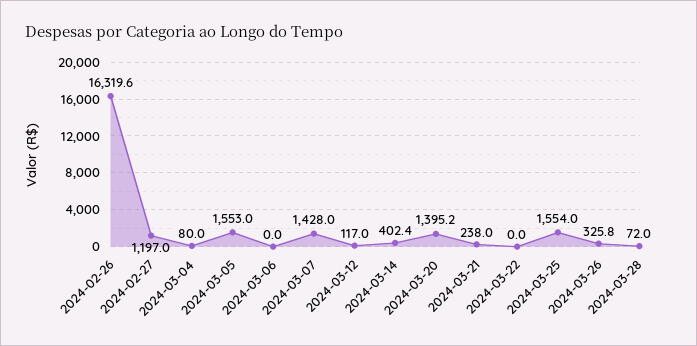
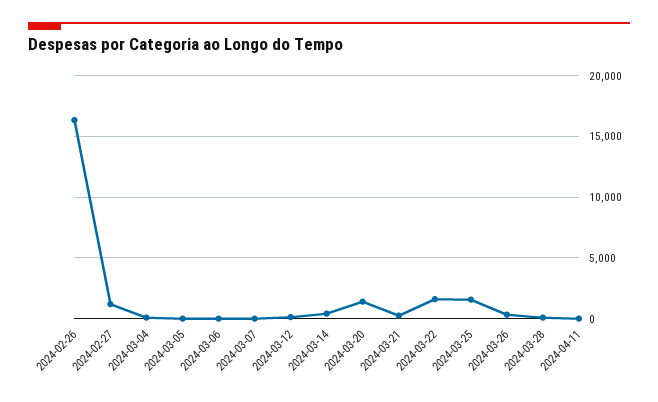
2024-03-05: 1553 -> 0
2024-03-07: 1428 -> 0
2024-03-22: 0 -> 1500
2024-04-11: none -> 0

